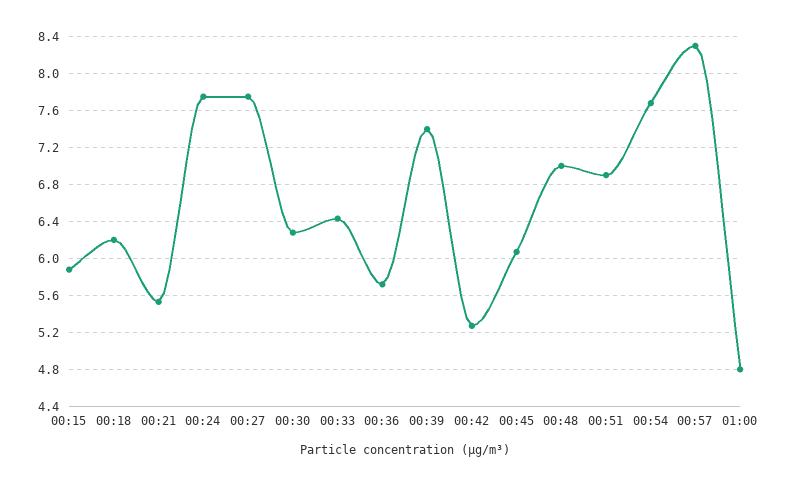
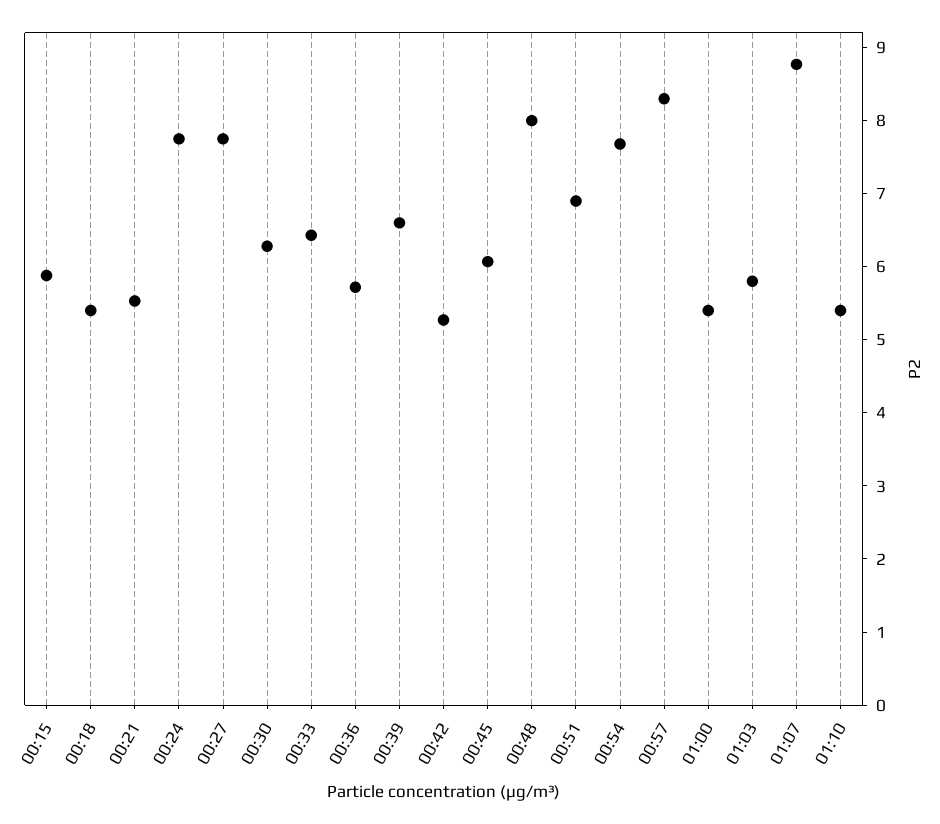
00:18: 6.2 -> 5.4
00:39: 7.4 -> 6.6
00:48: 7 -> 8
01:00: 4.8 -> 5.4
01:03: none -> 5.8
01:07: none -> 8.8
01:10: none -> 5.4

